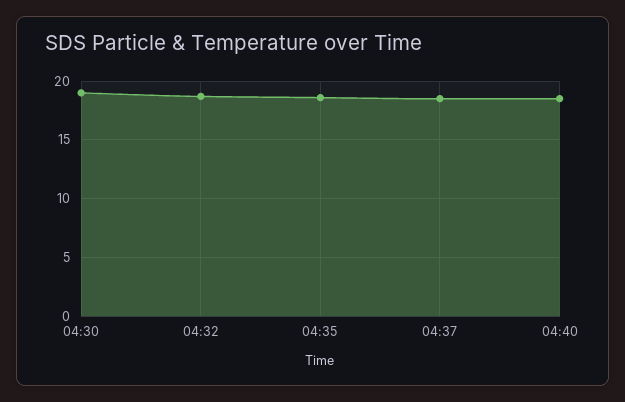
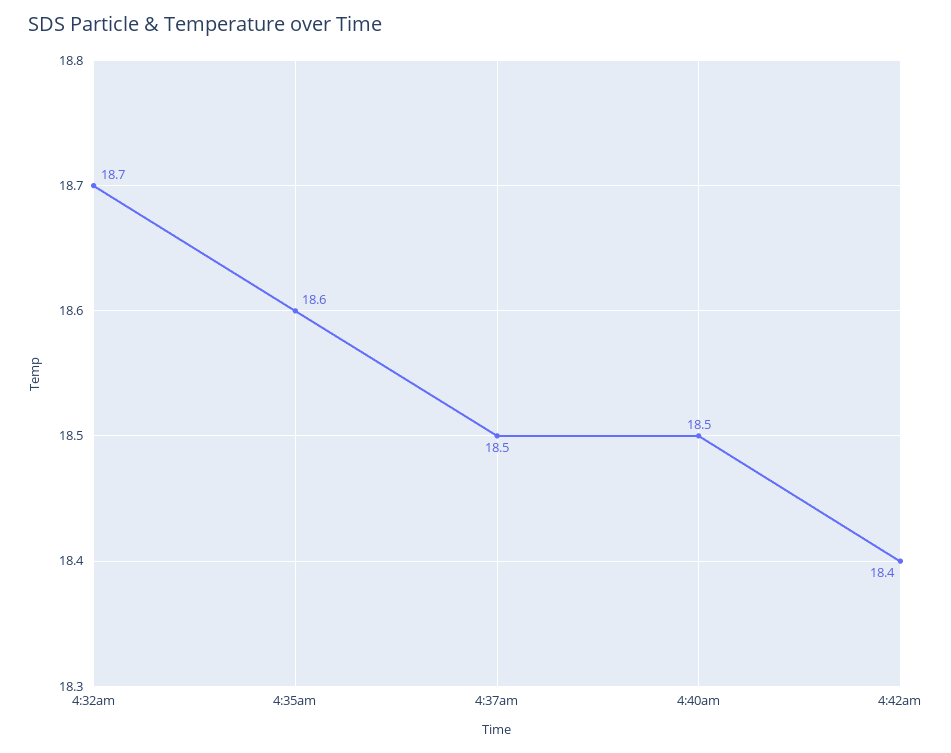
04:30: 19 -> none
4:42am: none -> 18.4

